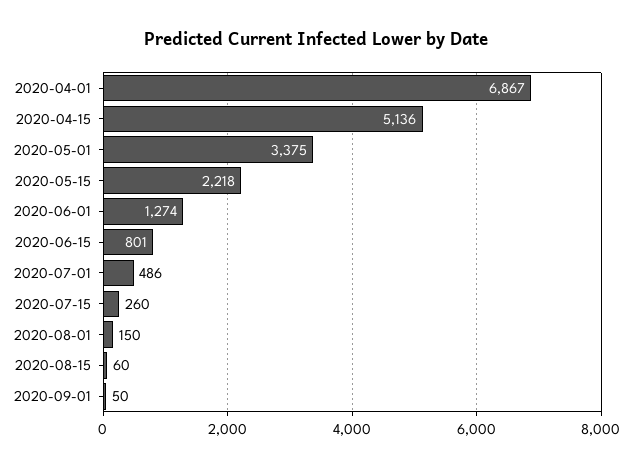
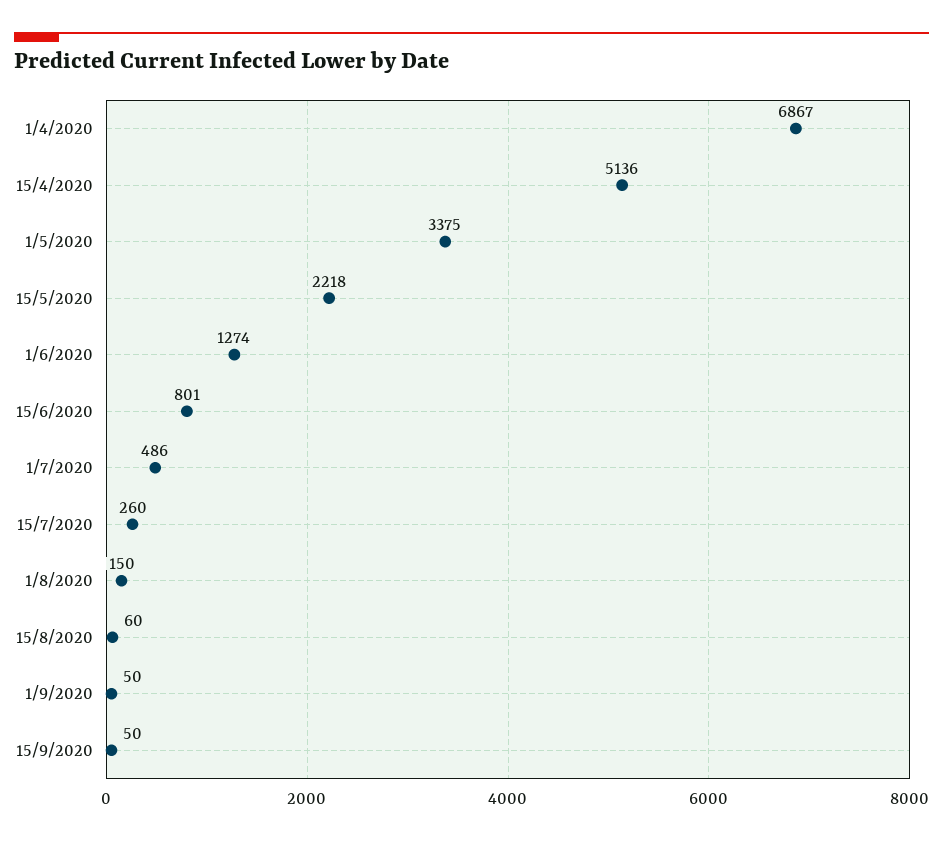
15/9/2020: none -> 50

